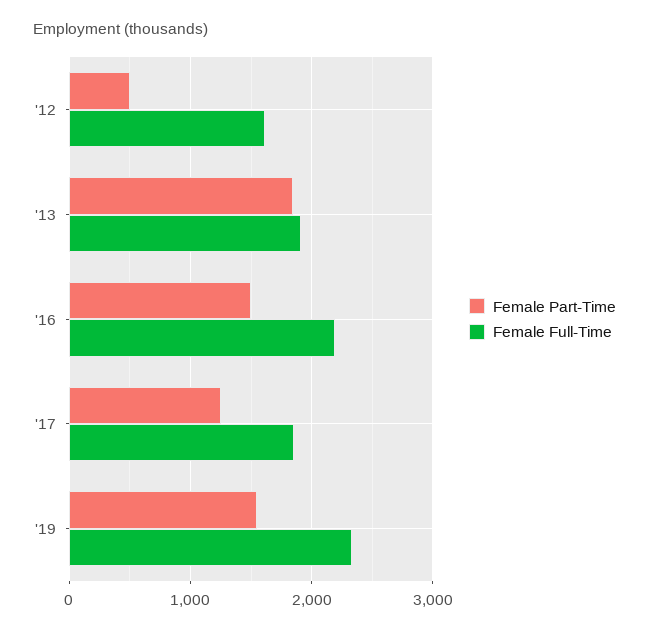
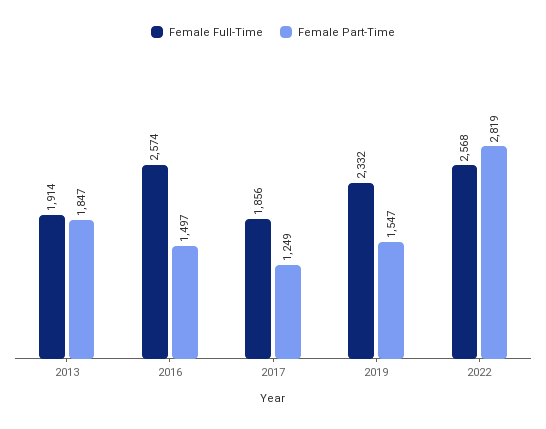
Female Part-Time, '12: 500 -> none
Female Full-Time, '12: 1600 -> none
Female Full-Time, '16: 2200 -> 2574
Female Full-Time, 2022: none -> 2568
Female Part-Time, 2022: none -> 2819

